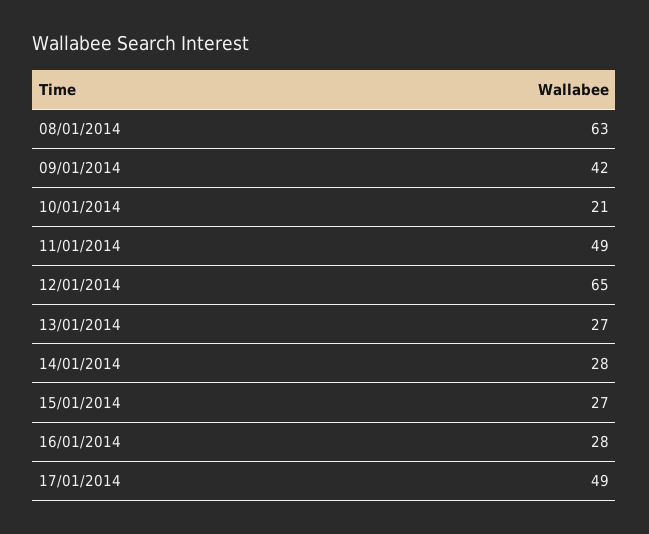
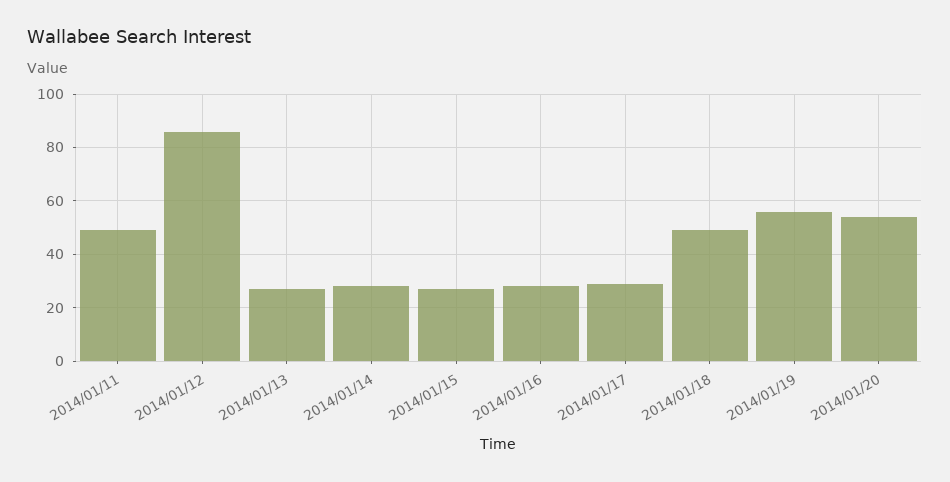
08/01/2014: 63 -> none
09/01/2014: 42 -> none
10/01/2014: 21 -> none
12/01/2014: 65 -> 85
17/01/2014: 49 -> 30
2014/01/18: none -> 50
2014/01/19: none -> 55
2014/01/20: none -> 55

